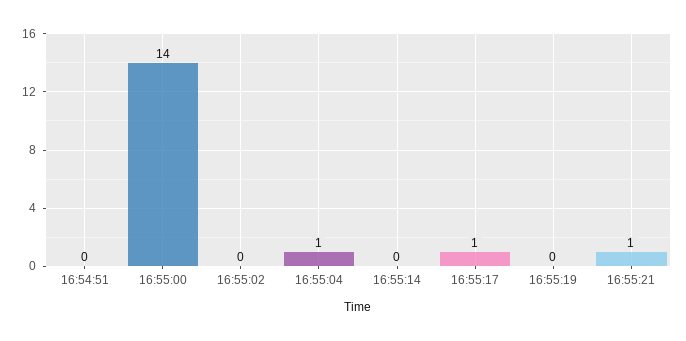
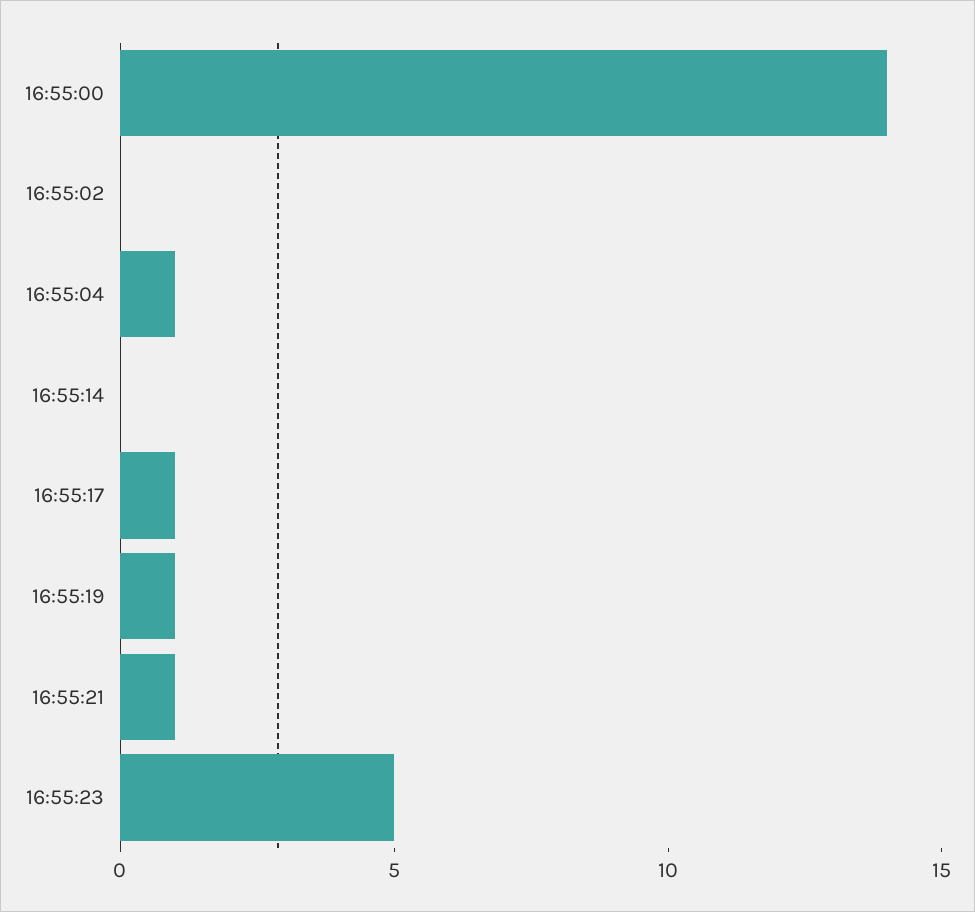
16:54:51: 0 -> none
16:55:19: 0 -> 1
16:55:23: none -> 5

